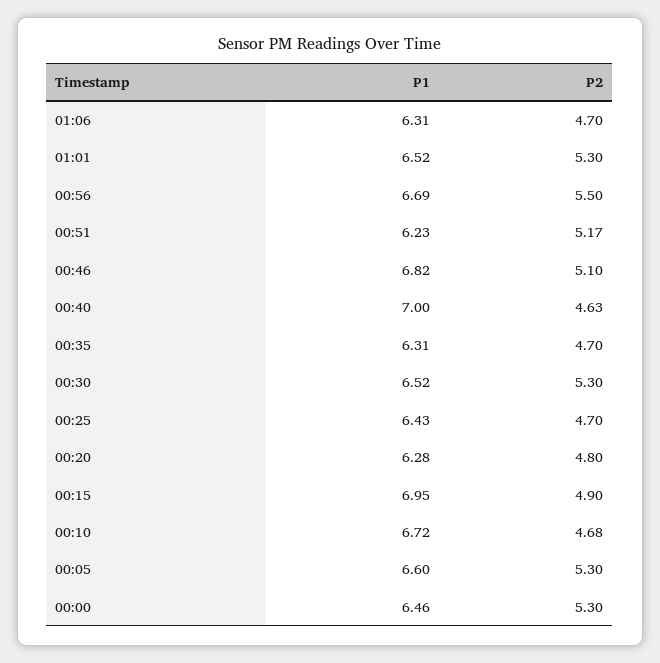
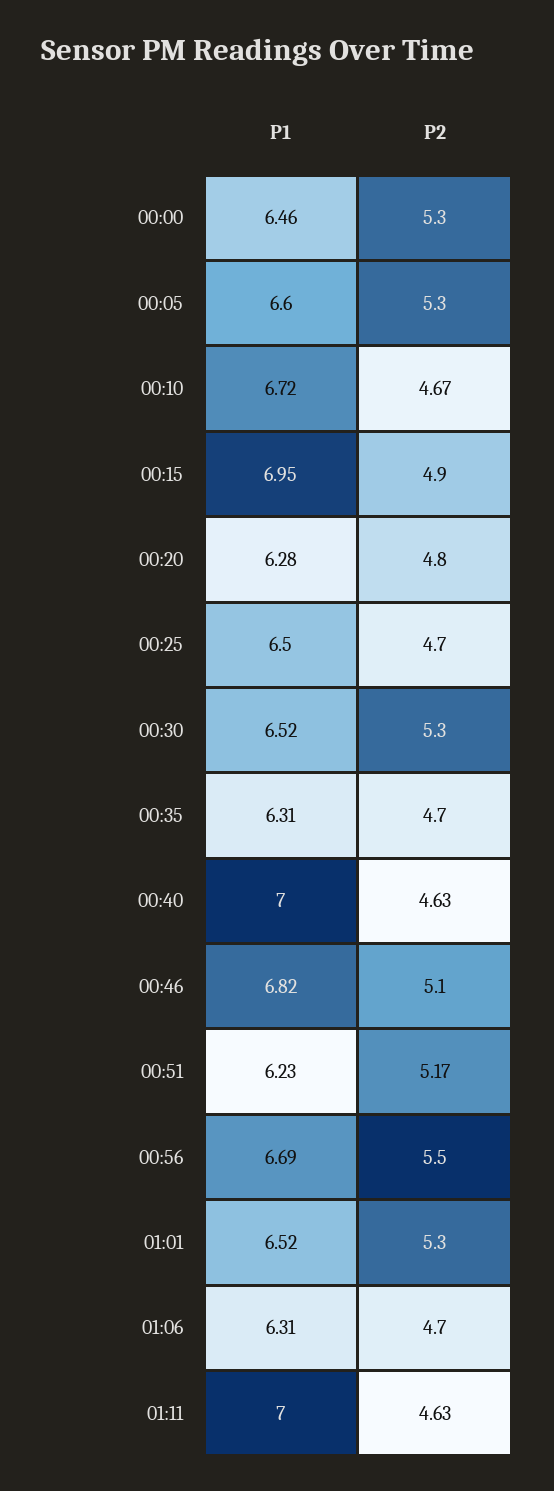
P1, 00:25: 6.43 -> 6.5
P2, 00:10: 4.68 -> 4.67
P1, 01:11: none -> 7
P2, 01:11: none -> 4.63

